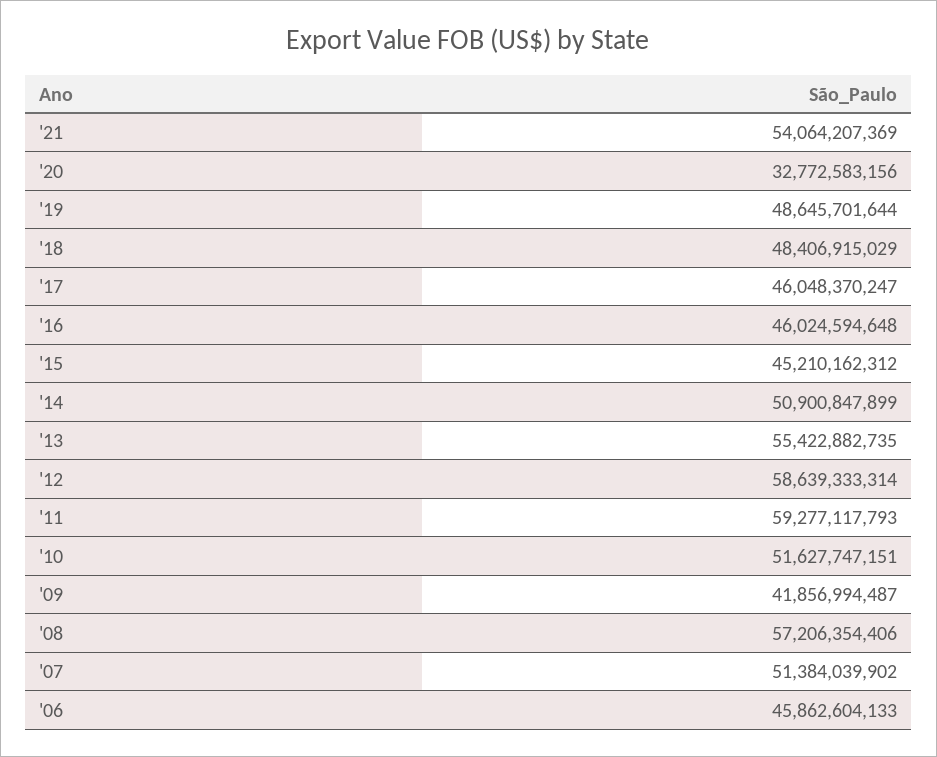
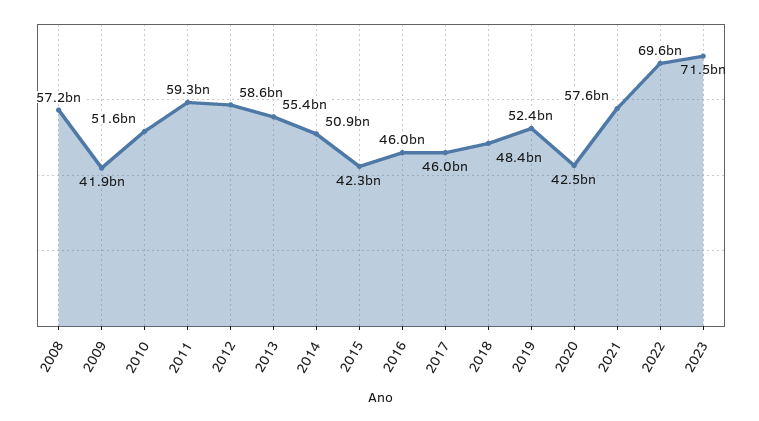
'21: 54064207369 -> 57600000000
'20: 32772583156 -> 42500000000
'19: 48645701644 -> 52400000000
'15: 45210162312 -> 42300000000
'07: 51384039902 -> none
'06: 45862604133 -> none
2022: none -> 69600000000
2023: none -> 71500000000

